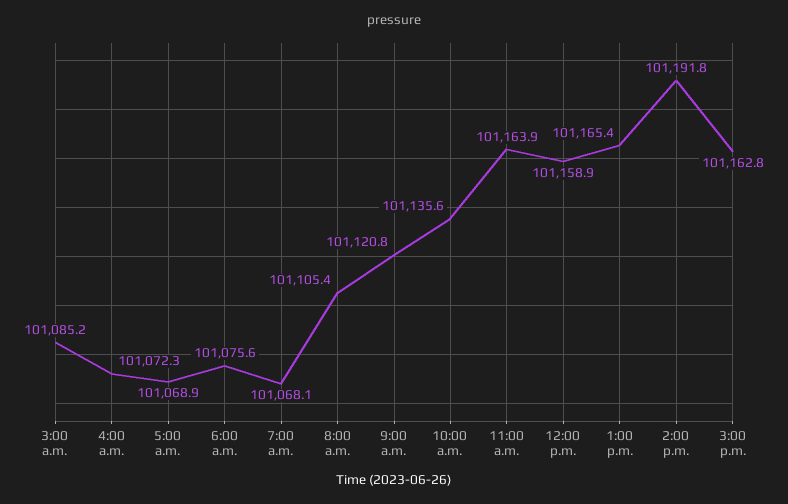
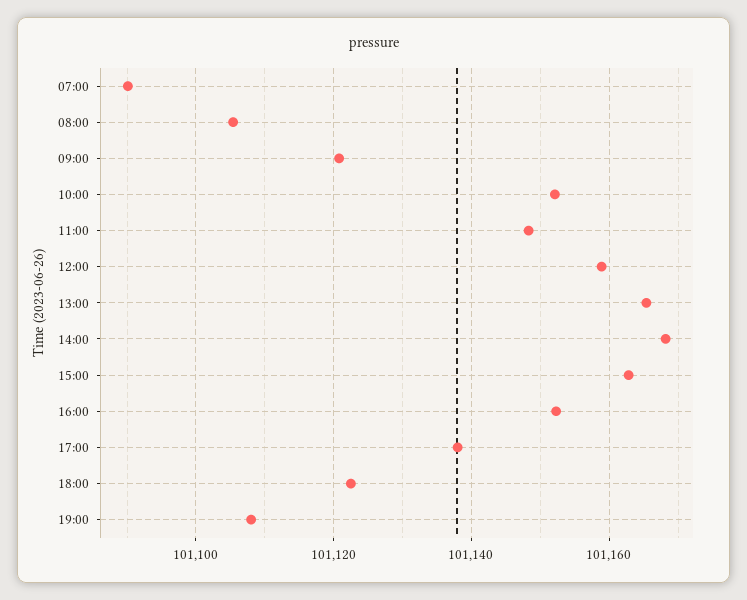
3:00 a.m.: 101085.2 -> none
4:00 a.m.: 101072.3 -> none
5:00 a.m.: 101068.9 -> none
6:00 a.m.: 101075.6 -> none
7:00 a.m.: 101068.1 -> 101090
10:00 a.m.: 101135.6 -> 101152
11:00 a.m.: 101163.9 -> 101148
2:00 p.m.: 101191.8 -> 101168
16:00: none -> 101152
17:00: none -> 101138
18:00: none -> 101122
19:00: none -> 101108

